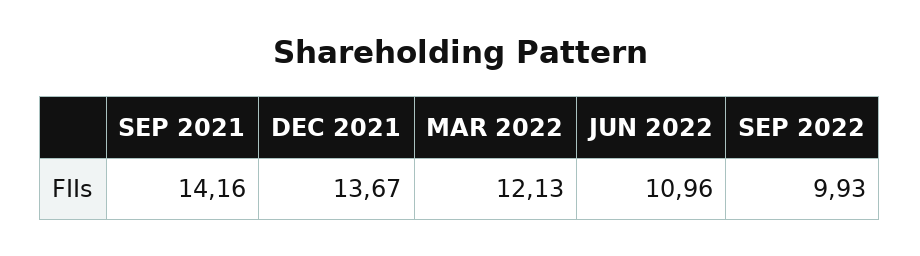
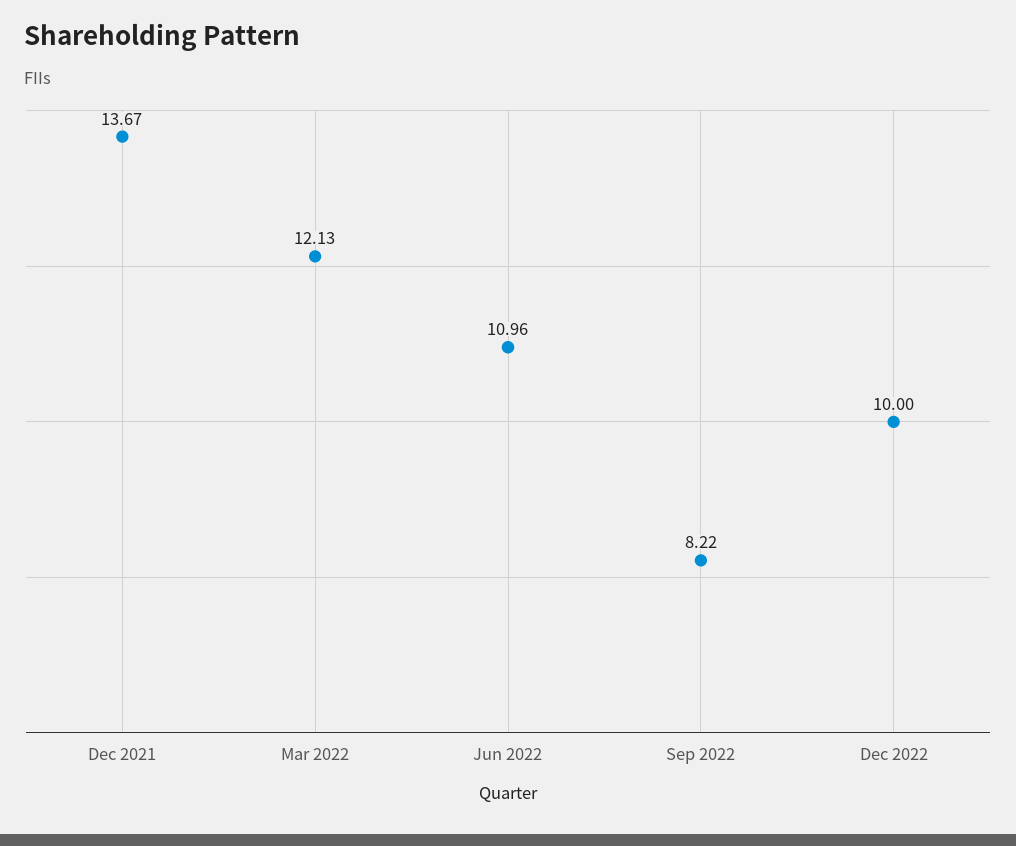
SEP 2021: 14.16 -> none
SEP 2022: 9.93 -> 8.22
Dec 2022: none -> 10

